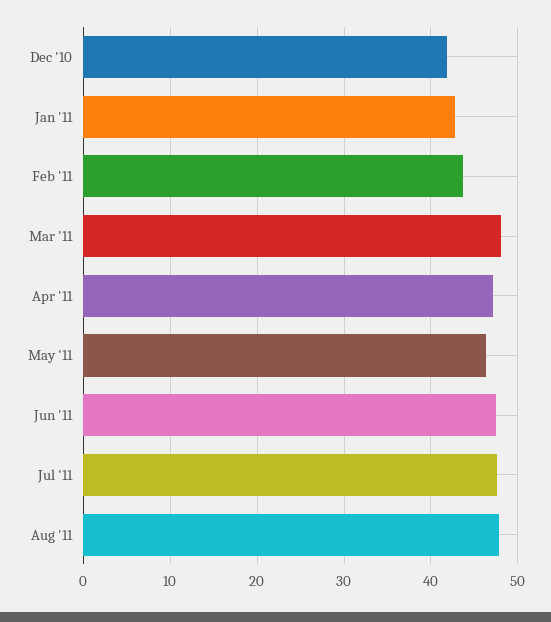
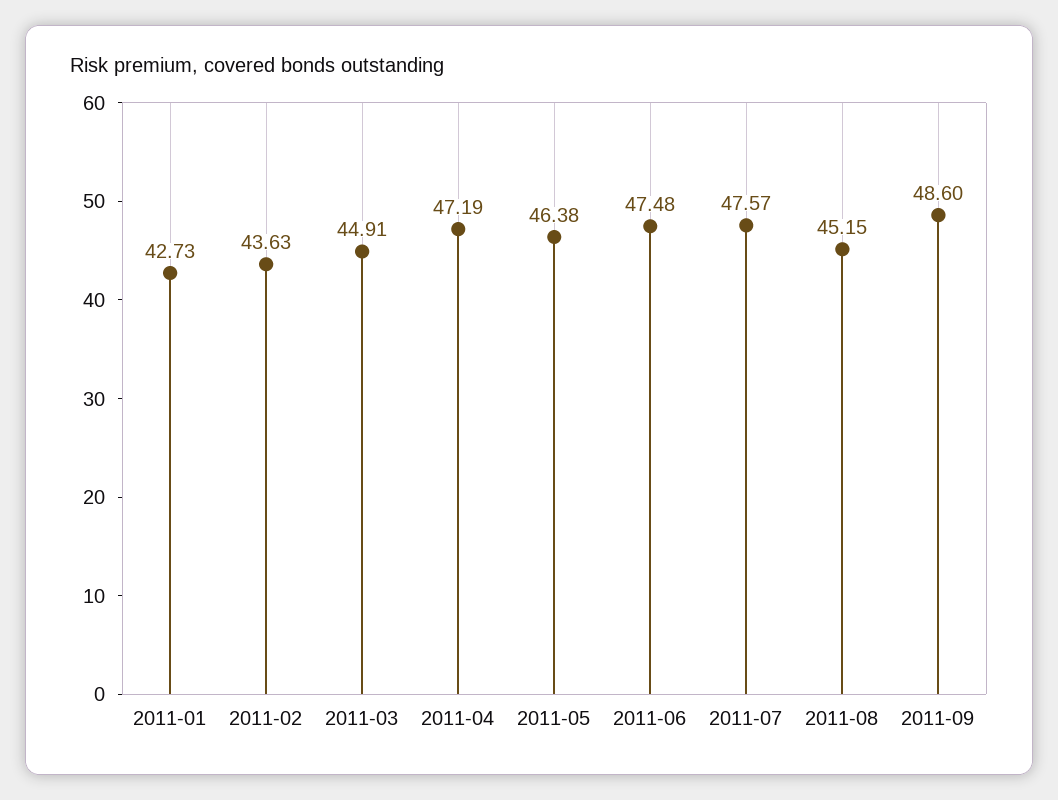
Dec '10: 42 -> none
Mar '11: 48 -> 44.91
Aug '11: 48 -> 45.15
2011-09: none -> 48.6

